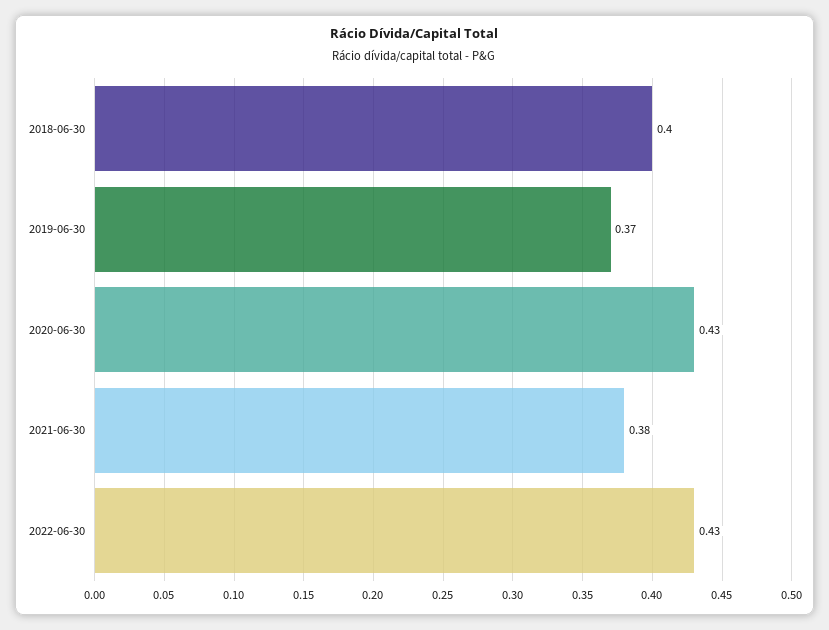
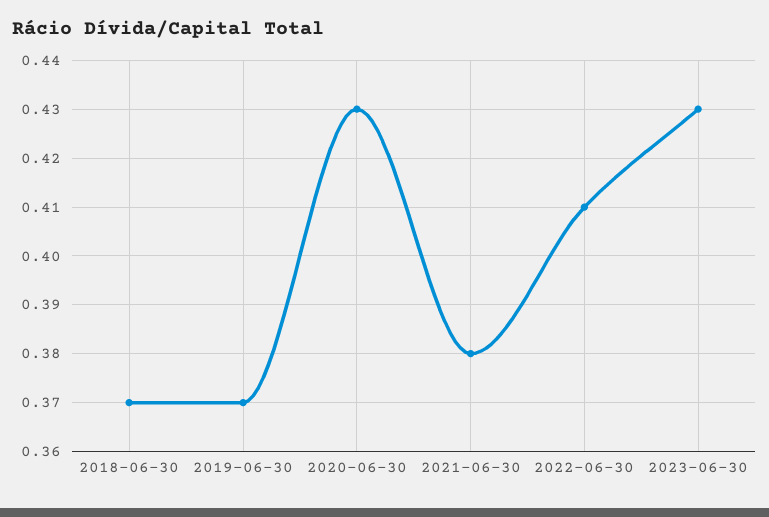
2018-06-30: 0.4 -> 0.37
2022-06-30: 0.43 -> 0.41
2023-06-30: none -> 0.43

